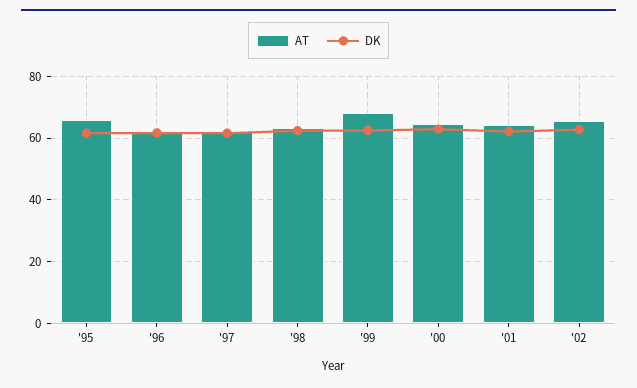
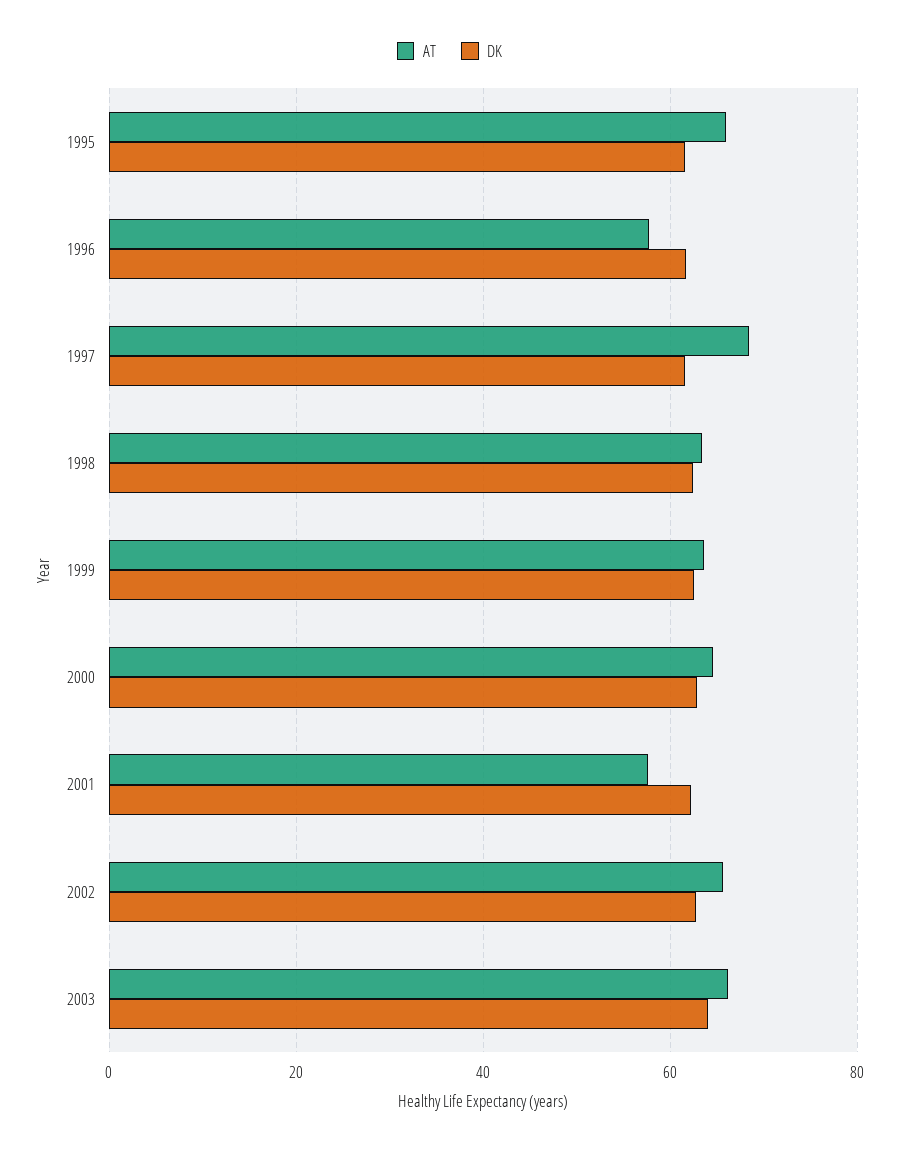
AT, '96: 62 -> 58
AT, '97: 62 -> 68
AT, '99: 68 -> 64
AT, '01: 64 -> 58
AT, 2003: none -> 66
DK, 2003: none -> 64

